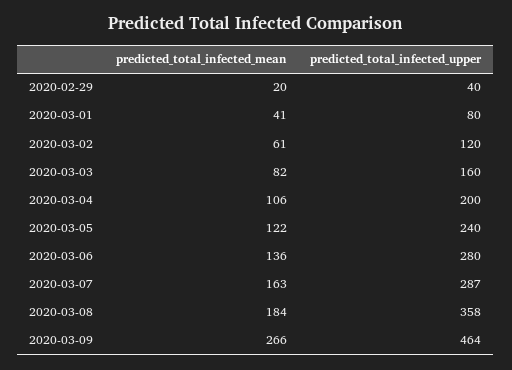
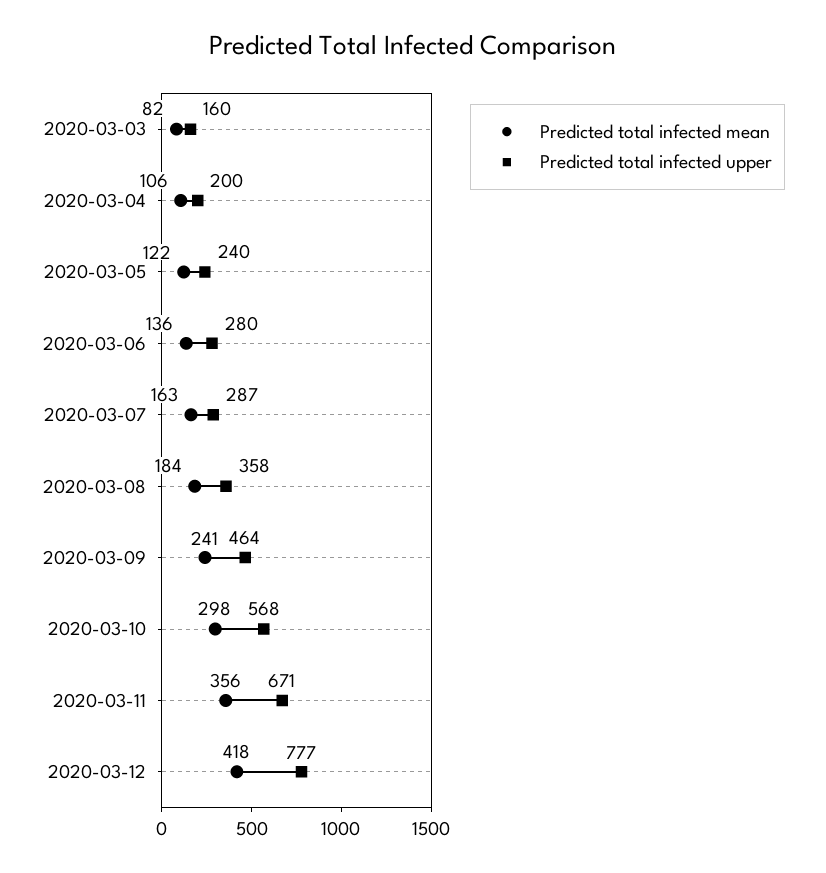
predicted_total_infected_mean, 2020-02-29: 20 -> none
predicted_total_infected_upper, 2020-02-29: 40 -> none
predicted_total_infected_mean, 2020-03-01: 41 -> none
predicted_total_infected_upper, 2020-03-01: 80 -> none
predicted_total_infected_mean, 2020-03-02: 61 -> none
predicted_total_infected_upper, 2020-03-02: 120 -> none
predicted_total_infected_mean, 2020-03-09: 266 -> 241
predicted_total_infected_mean, 2020-03-10: none -> 298
predicted_total_infected_upper, 2020-03-10: none -> 568
predicted_total_infected_mean, 2020-03-11: none -> 356
predicted_total_infected_upper, 2020-03-11: none -> 671
predicted_total_infected_mean, 2020-03-12: none -> 418
predicted_total_infected_upper, 2020-03-12: none -> 777

